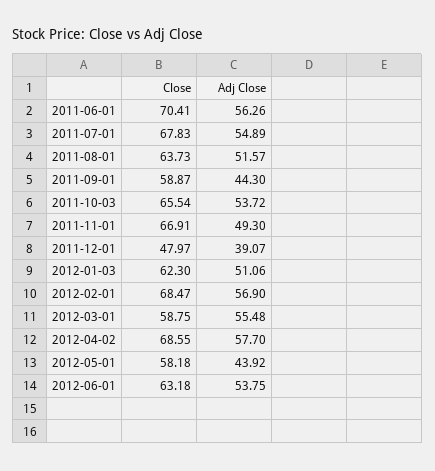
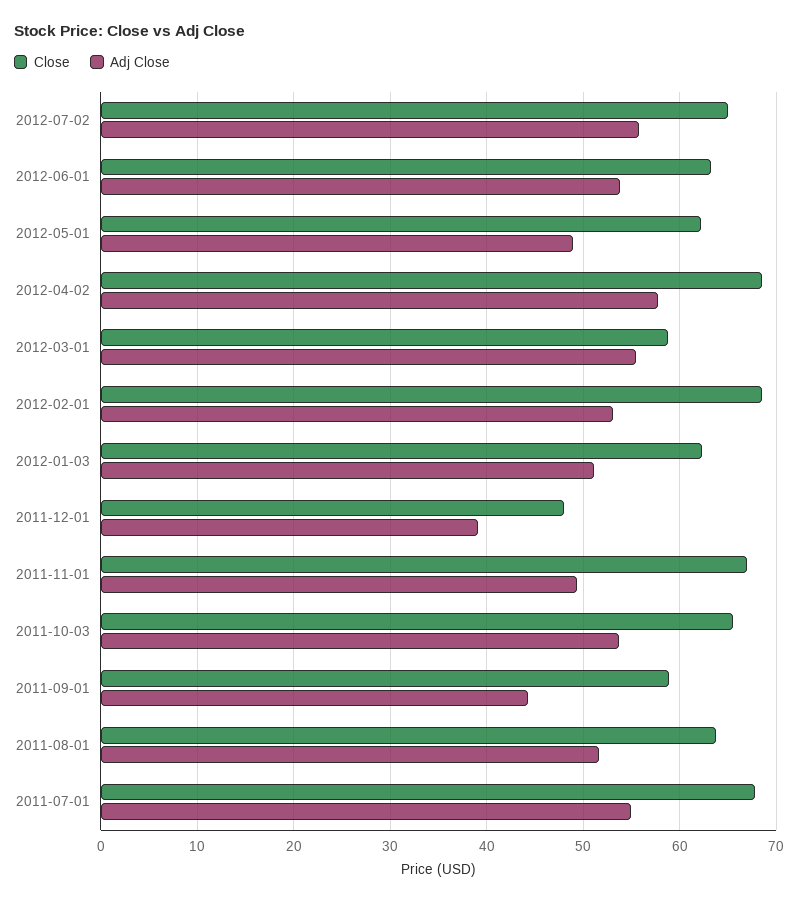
Close, 2011-06-01: 70.41 -> none
Adj Close, 2011-06-01: 56.26 -> none
Adj Close, 2012-02-01: 56.9 -> 53
Close, 2012-05-01: 58.18 -> 62
Adj Close, 2012-05-01: 43.92 -> 49
Close, 2012-07-02: none -> 65
Adj Close, 2012-07-02: none -> 56

